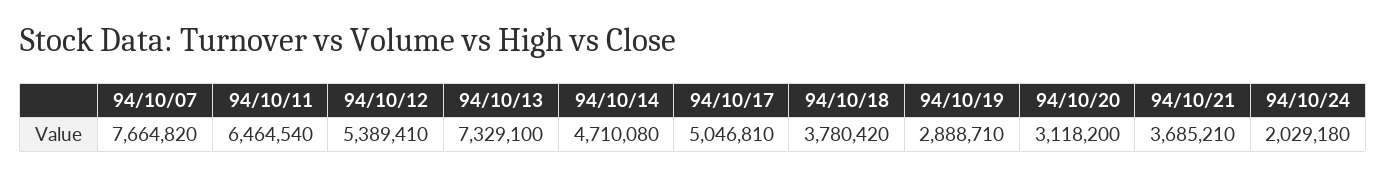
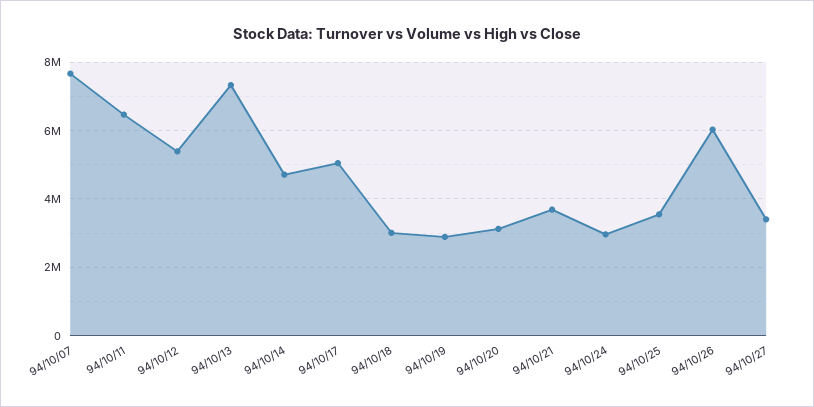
94/10/18: 3780420 -> 3000000
94/10/24: 2029180 -> 3000000
94/10/25: none -> 3600000
94/10/26: none -> 6000000
94/10/27: none -> 3400000

